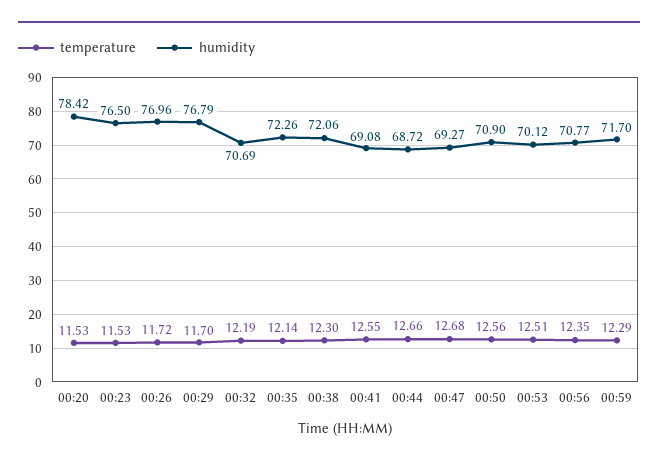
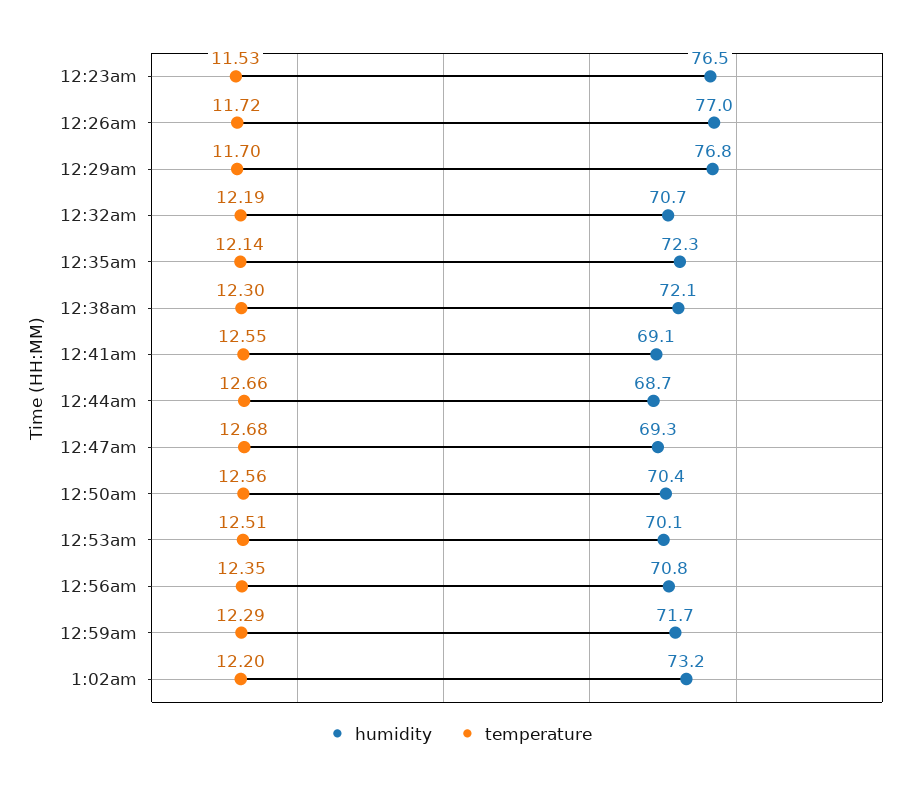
temperature, 00:20: 11.53 -> none
humidity, 00:20: 78.42 -> none
humidity, 00:50: 70.9 -> 70.4
humidity, 1:02am: none -> 73.2
temperature, 1:02am: none -> 12.2

